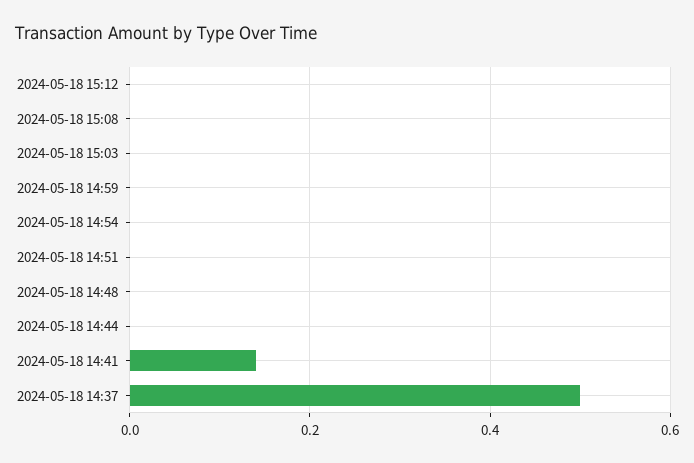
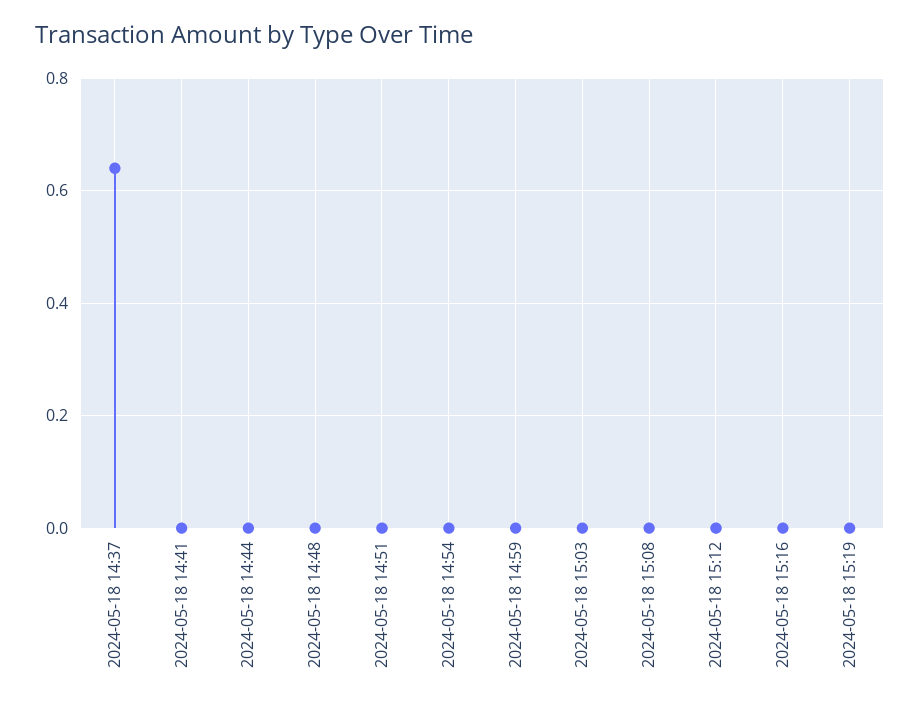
2024-05-18 14:41: 0.15 -> 0
2024-05-18 14:37: 0.5 -> 0.65
2024-05-18 15:16: none -> 0
2024-05-18 15:19: none -> 0

